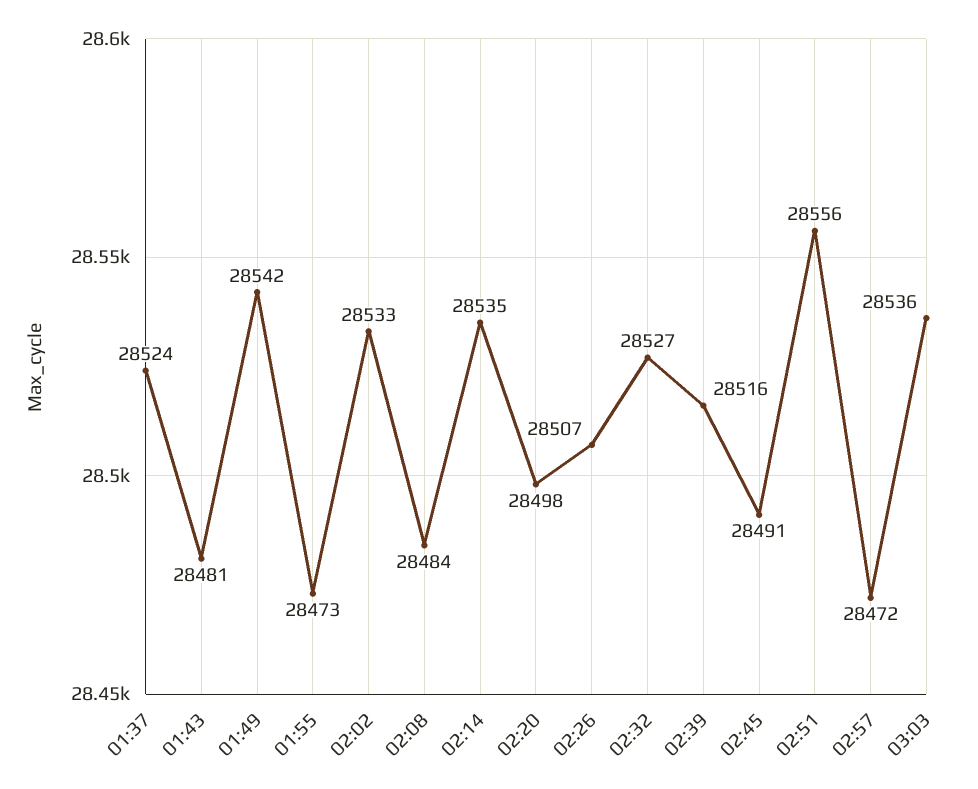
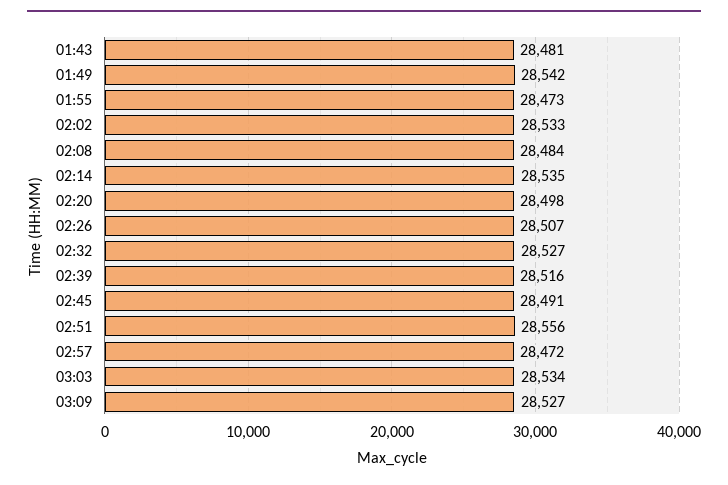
01:37: 28524 -> none
03:03: 28536 -> 28534
03:09: none -> 28527

